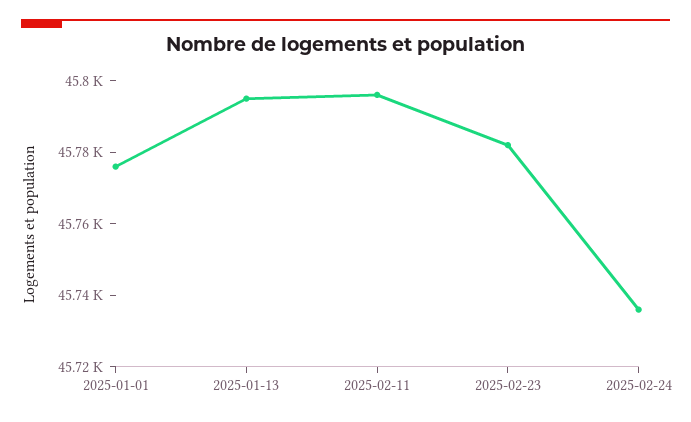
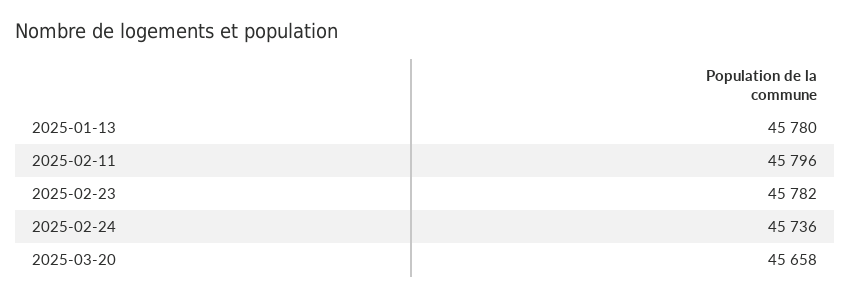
2025-01-01: 45775 -> none
2025-01-13: 45795 -> 45780
2025-03-20: none -> 45658

